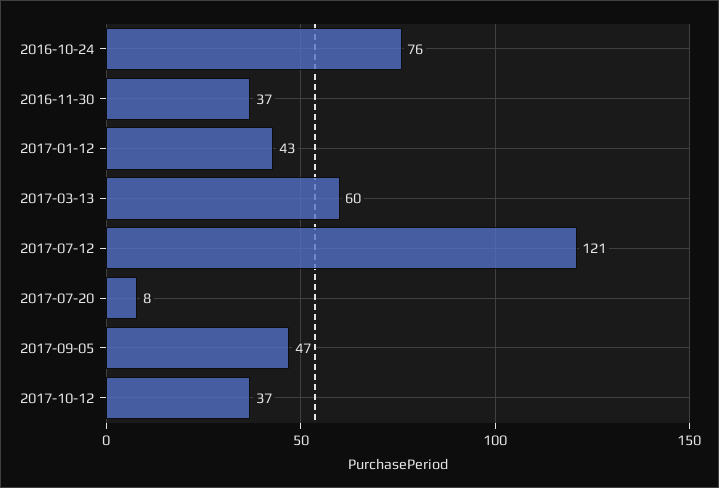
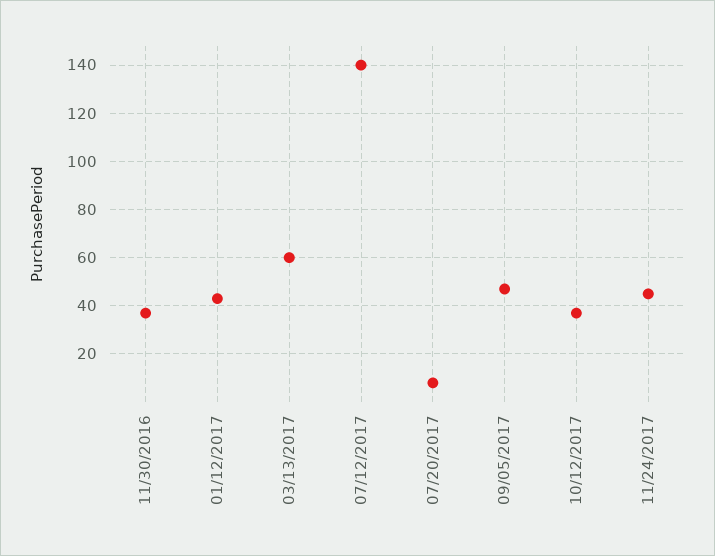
2016-10-24: 76 -> none
2017-07-12: 121 -> 140
11/24/2017: none -> 45

